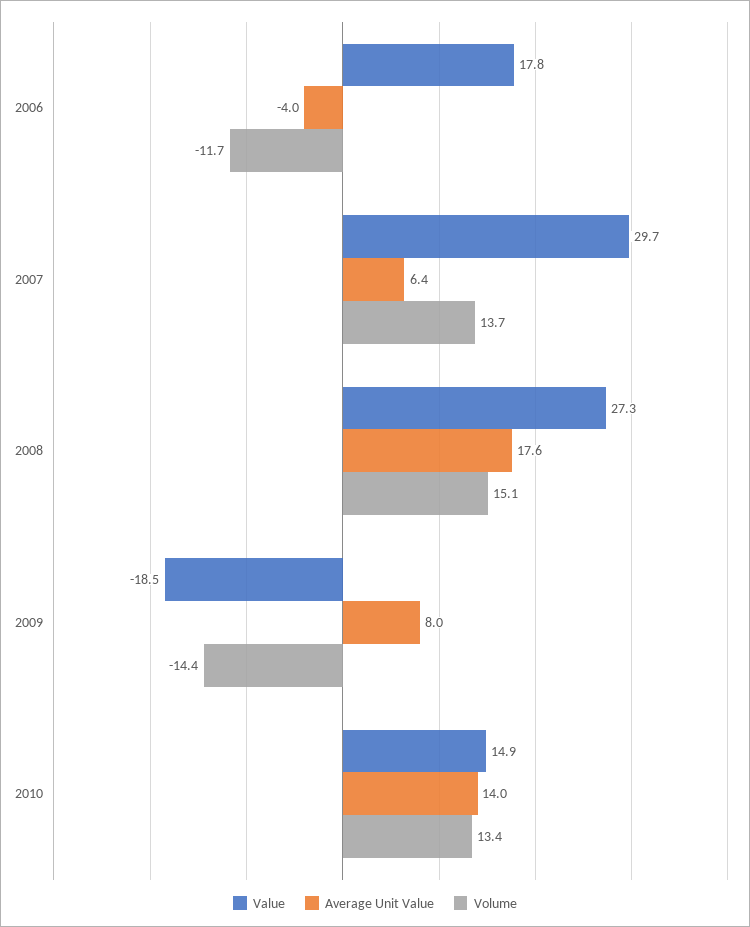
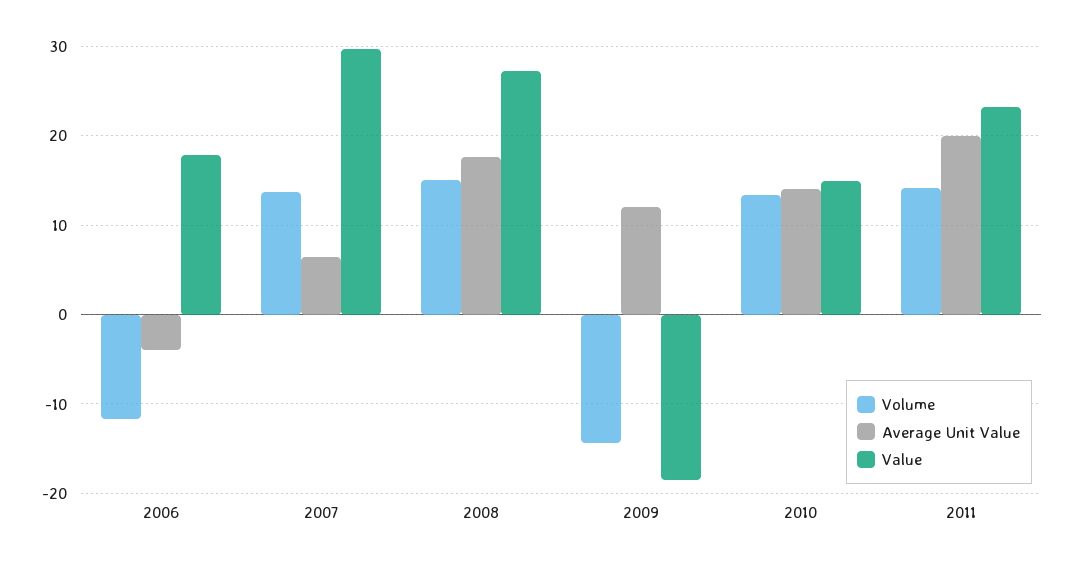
Average Unit Value, 2009: 8 -> 12
Volume, 2011: none -> 14
Average Unit Value, 2011: none -> 20
Value, 2011: none -> 23

